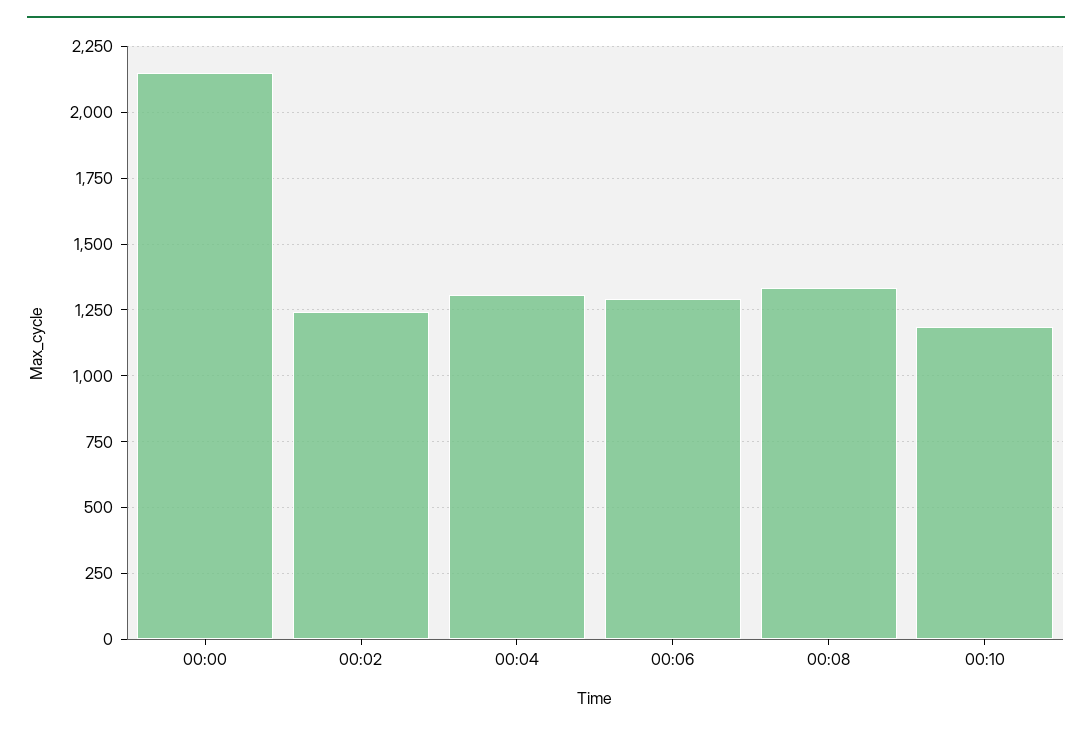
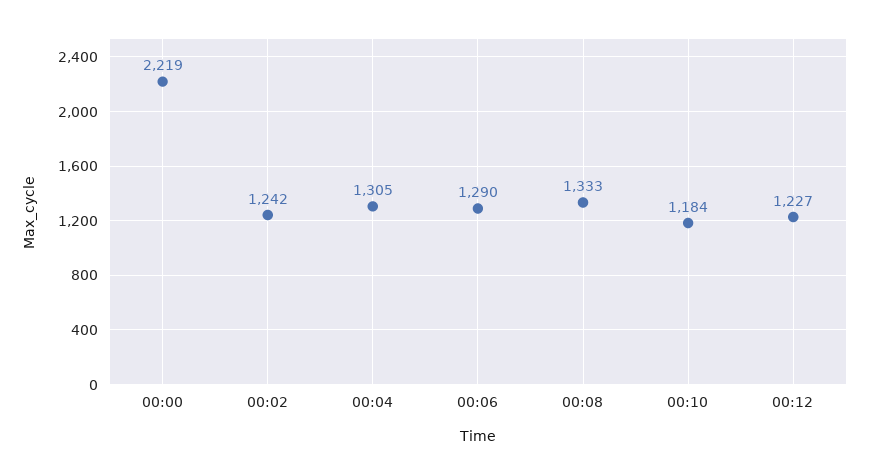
00:00: 2150 -> 2219
00:12: none -> 1227

